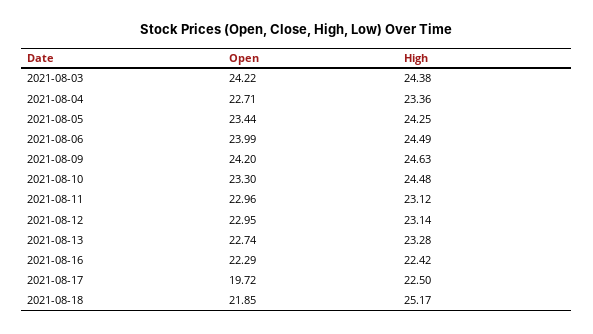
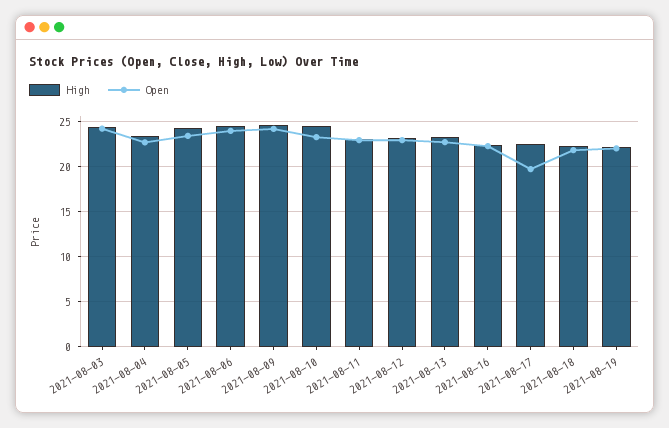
High, 2021-08-18: 25.17 -> 22
High, 2021-08-19: none -> 22
Open, 2021-08-19: none -> 22

